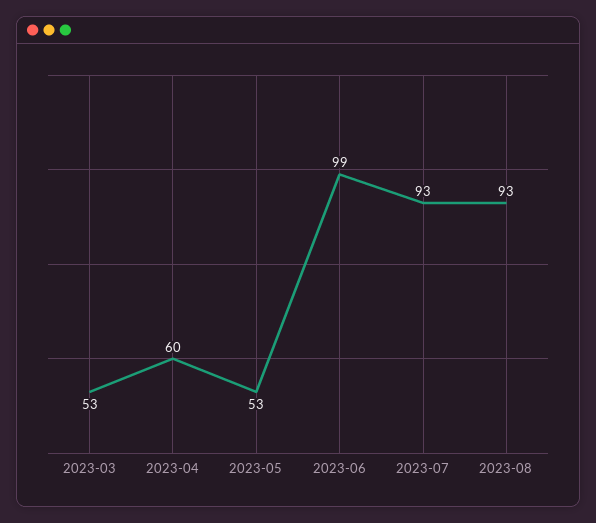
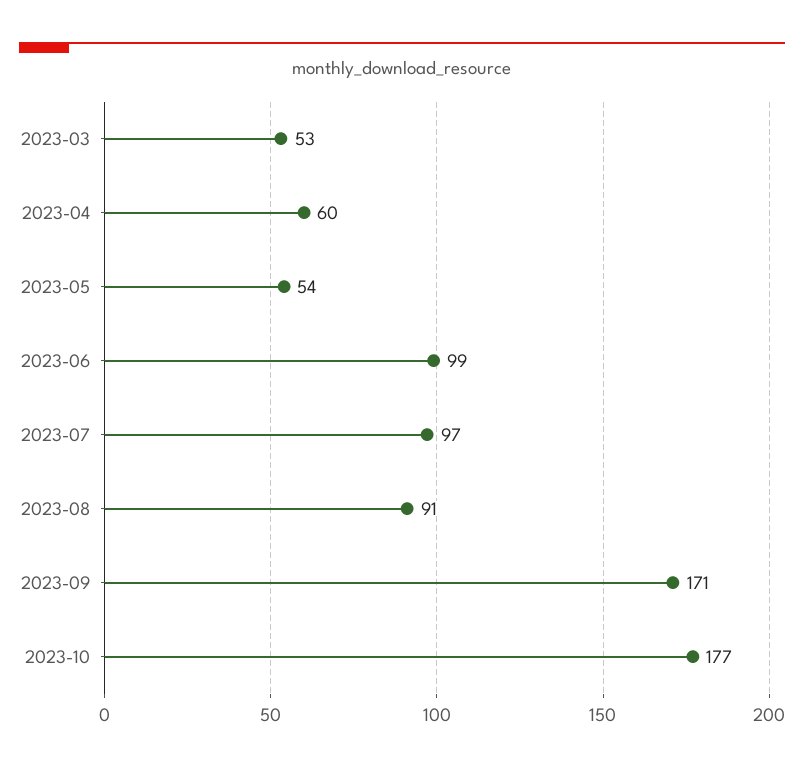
2023-05: 53 -> 54
2023-07: 93 -> 97
2023-08: 93 -> 91
2023-09: none -> 171
2023-10: none -> 177

